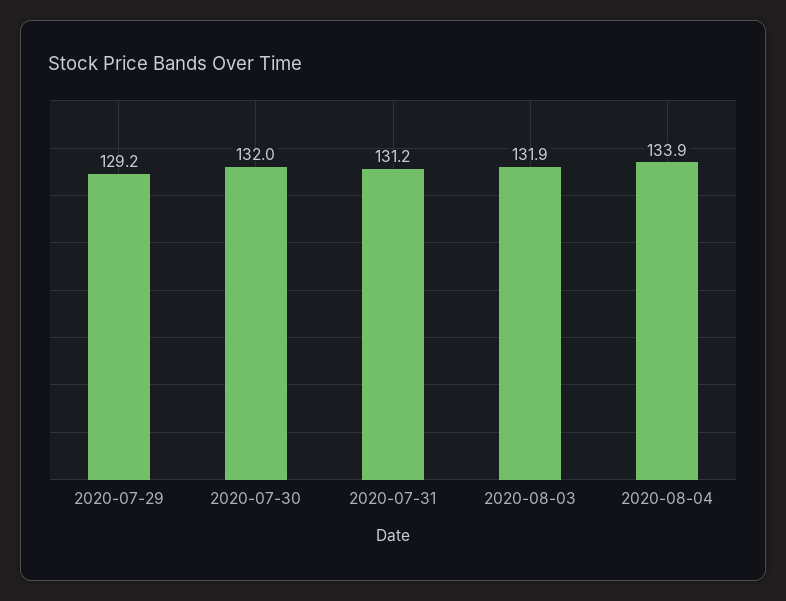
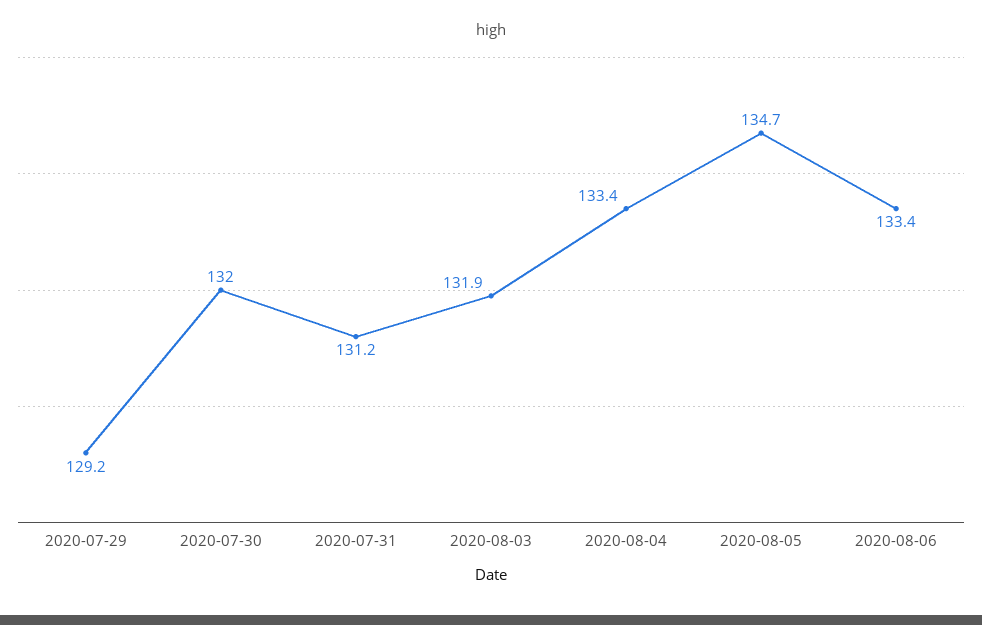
2020-08-04: 133.9 -> 133.4
2020-08-05: none -> 134.7
2020-08-06: none -> 133.4

